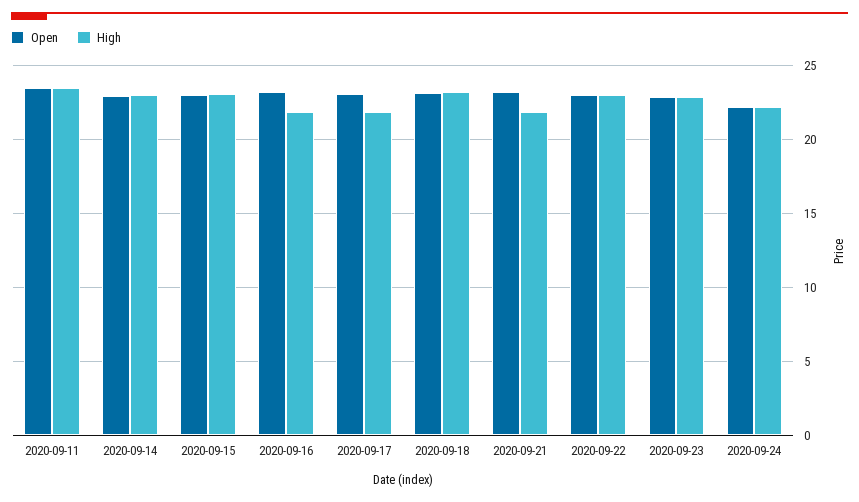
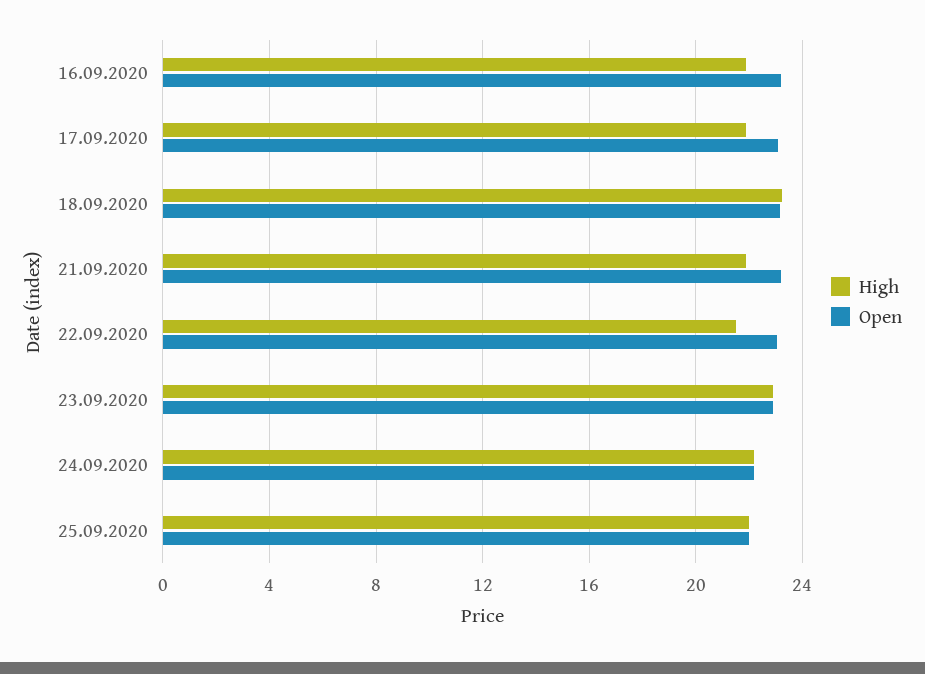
Open, 2020-09-11: 23.5 -> none
High, 2020-09-11: 23.5 -> none
Open, 2020-09-14: 23 -> none
High, 2020-09-14: 23 -> none
Open, 2020-09-15: 23 -> none
High, 2020-09-15: 23 -> none
High, 2020-09-22: 23 -> 21.5
High, 25.09.2020: none -> 22
Open, 25.09.2020: none -> 22

